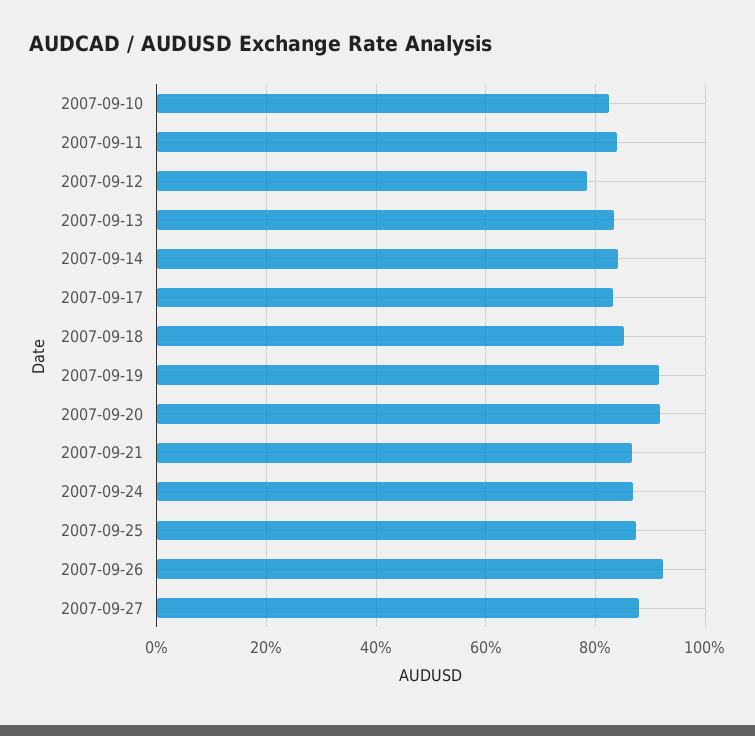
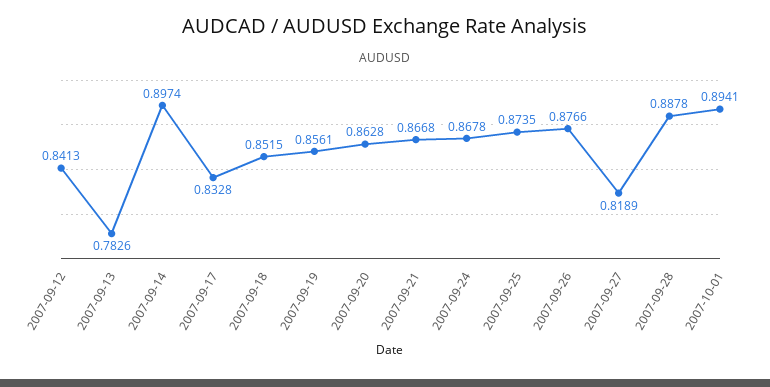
2007-09-10: 0.82 -> none
2007-09-11: 0.84 -> none
2007-09-12: 0.78 -> 0.8413
2007-09-13: 0.84 -> 0.7826
2007-09-14: 0.84 -> 0.8974
2007-09-19: 0.92 -> 0.8561
2007-09-20: 0.92 -> 0.8628
2007-09-26: 0.92 -> 0.8766
2007-09-27: 0.88 -> 0.8189
2007-09-28: none -> 0.8878
2007-10-01: none -> 0.8941

